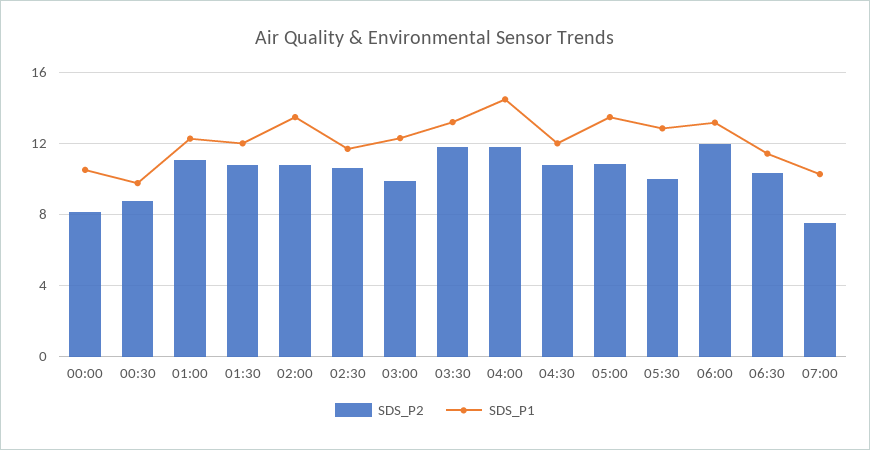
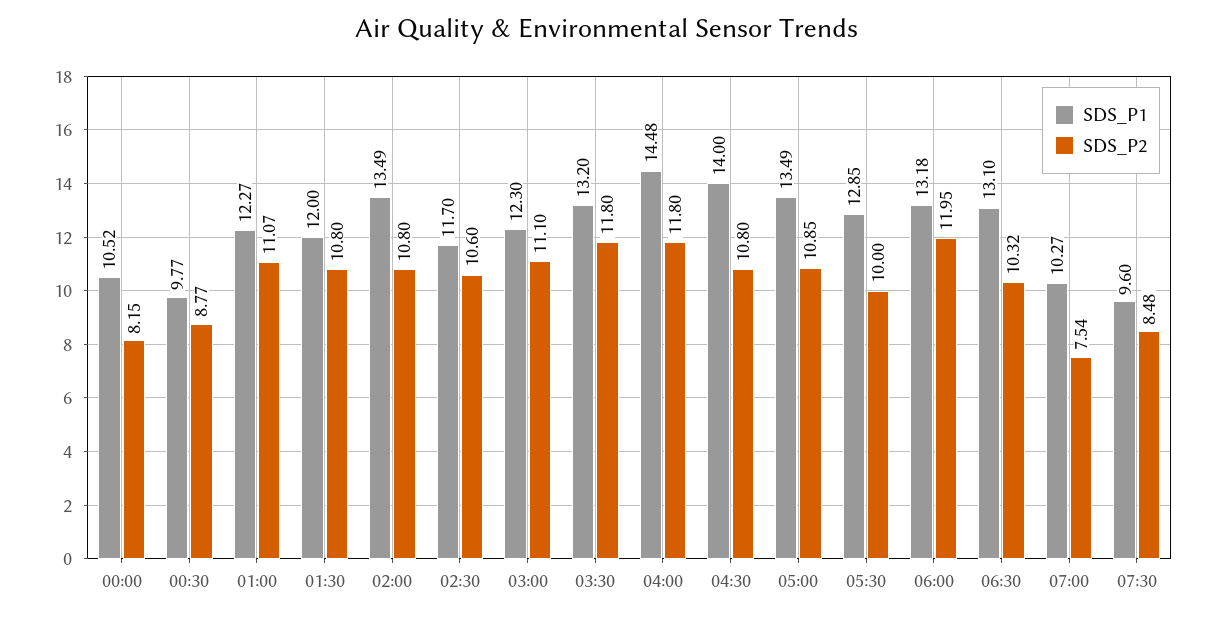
SDS_P2, 03:00: 10 -> 11.1
SDS_P1, 04:30: 12 -> 14
SDS_P1, 06:30: 11.5 -> 13.1
SDS_P1, 07:30: none -> 9.6
SDS_P2, 07:30: none -> 8.48

